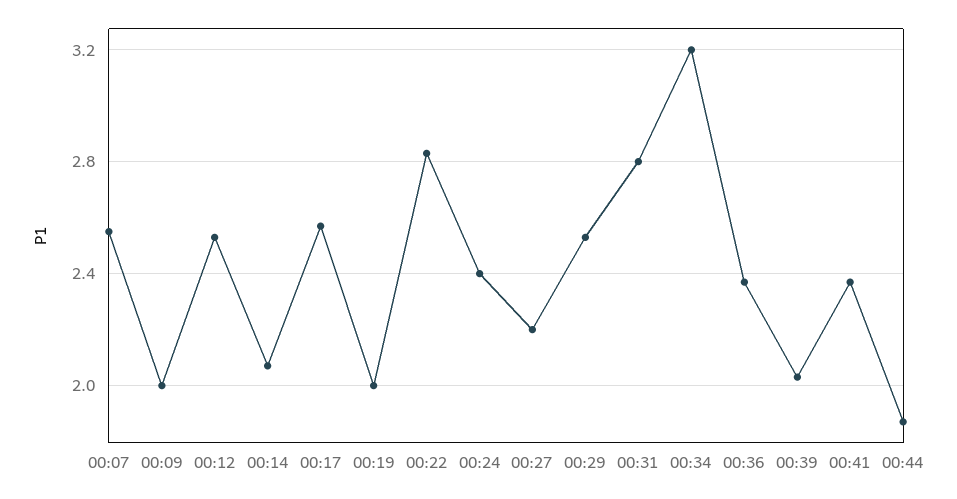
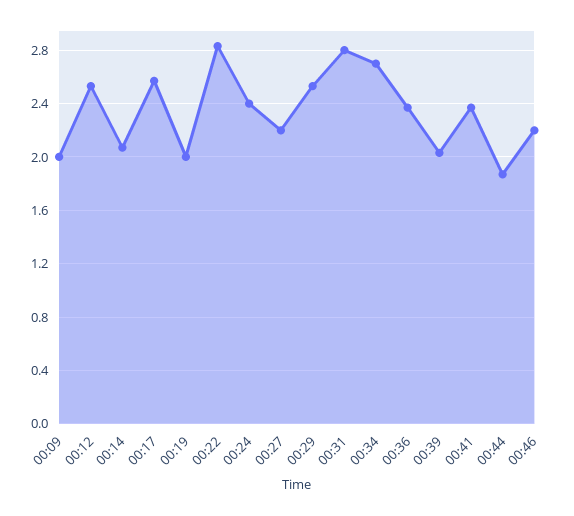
00:07: 2.55 -> none
00:34: 3.2 -> 2.7
00:46: none -> 2.2

